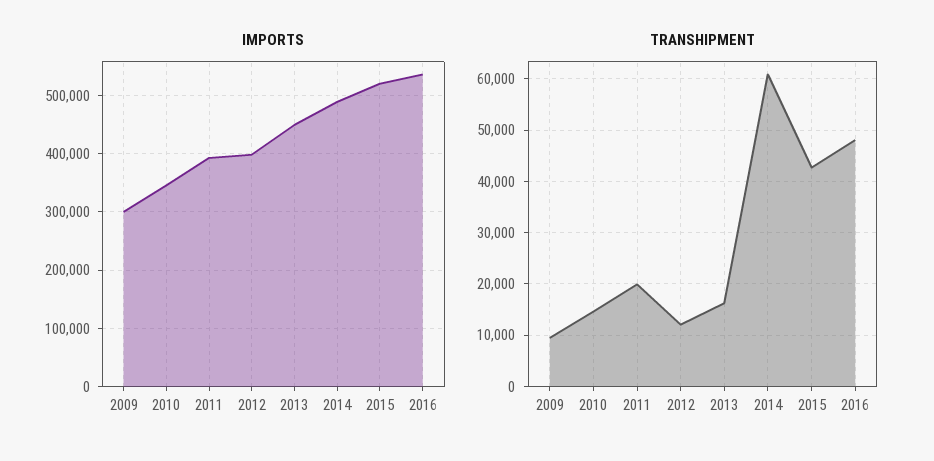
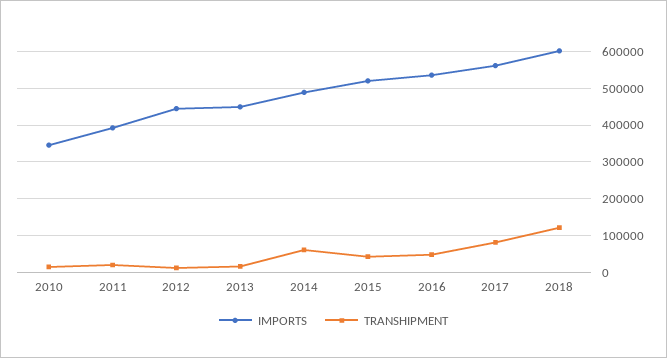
IMPORTS, 2009: 300000 -> none
IMPORTS, 2012: 400000 -> 440000
TRANSHIPMENT, 2009: 10000 -> none
IMPORTS, 2017: none -> 560000
TRANSHIPMENT, 2017: none -> 80000
IMPORTS, 2018: none -> 600000
TRANSHIPMENT, 2018: none -> 120000

